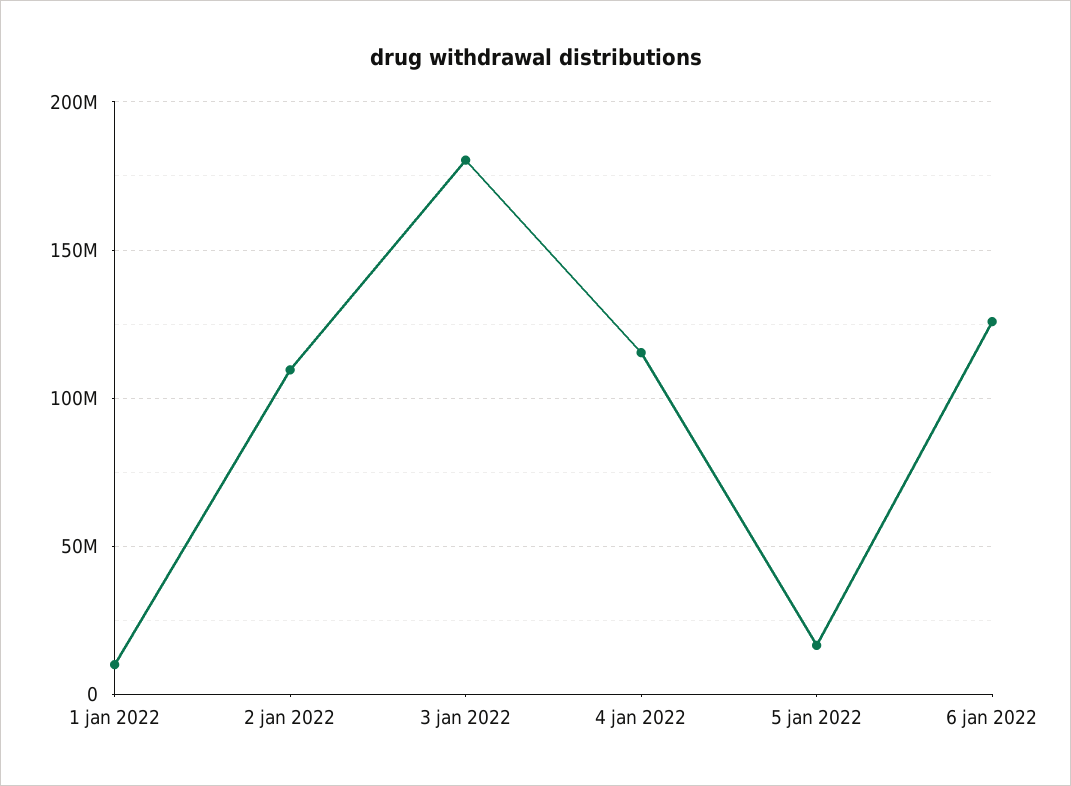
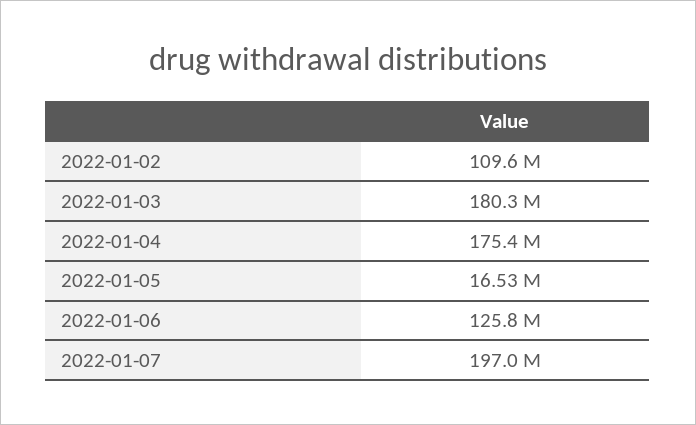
1 jan 2022: 10000000 -> none
4 jan 2022: 115000000 -> 175400000
2022-01-07: none -> 197000000

